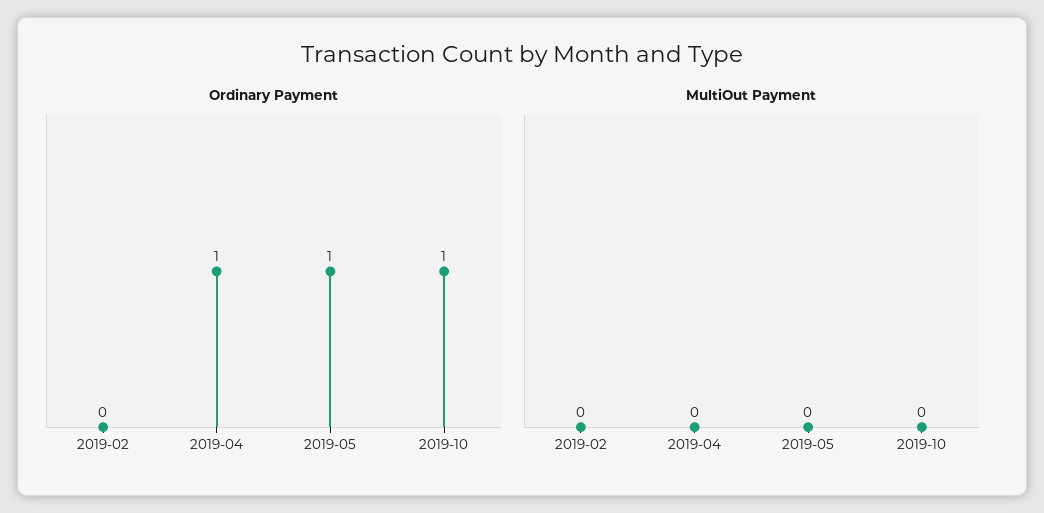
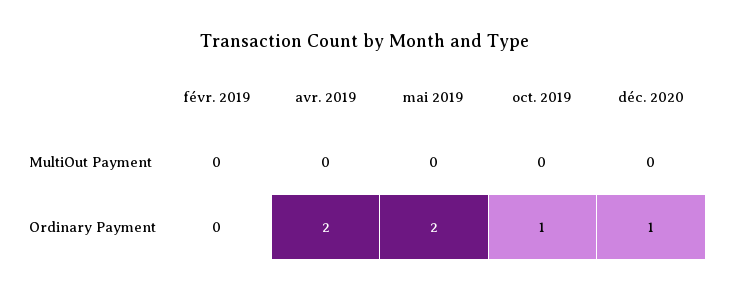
Ordinary Payment, 2019-04: 1 -> 2
Ordinary Payment, 2019-05: 1 -> 2
MultiOut Payment, déc. 2020: none -> 0
Ordinary Payment, déc. 2020: none -> 1

